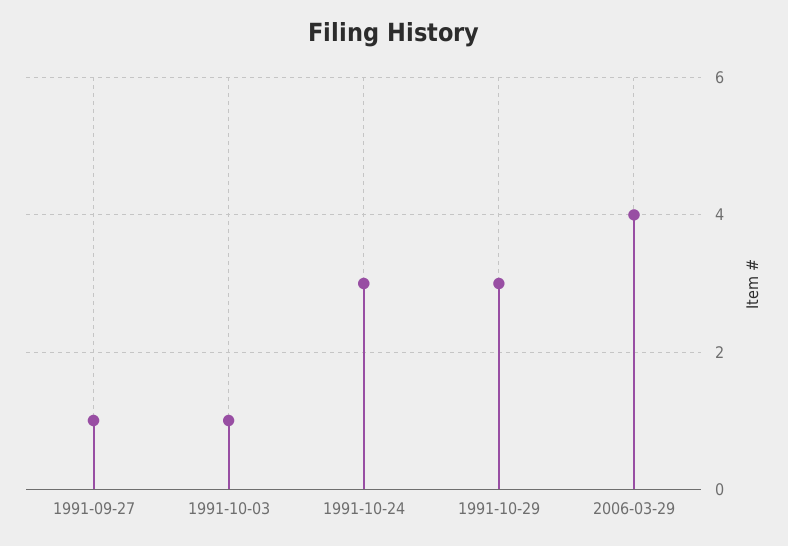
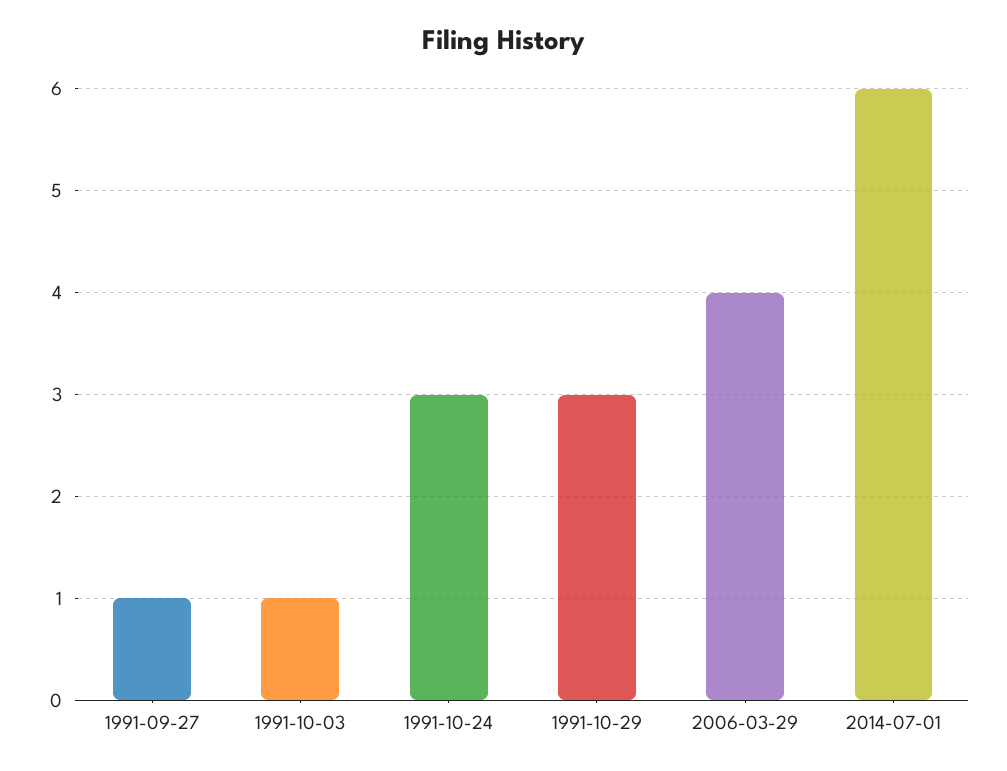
2014-07-01: none -> 6

